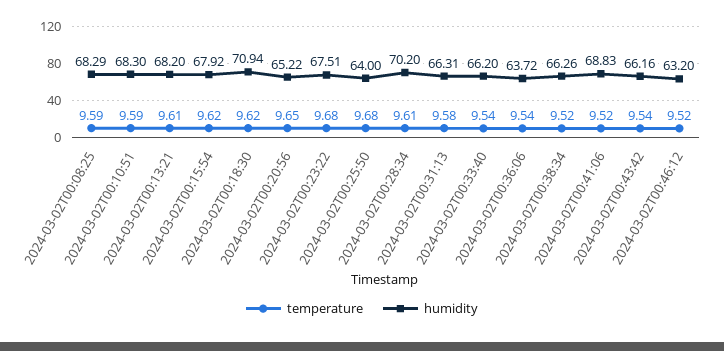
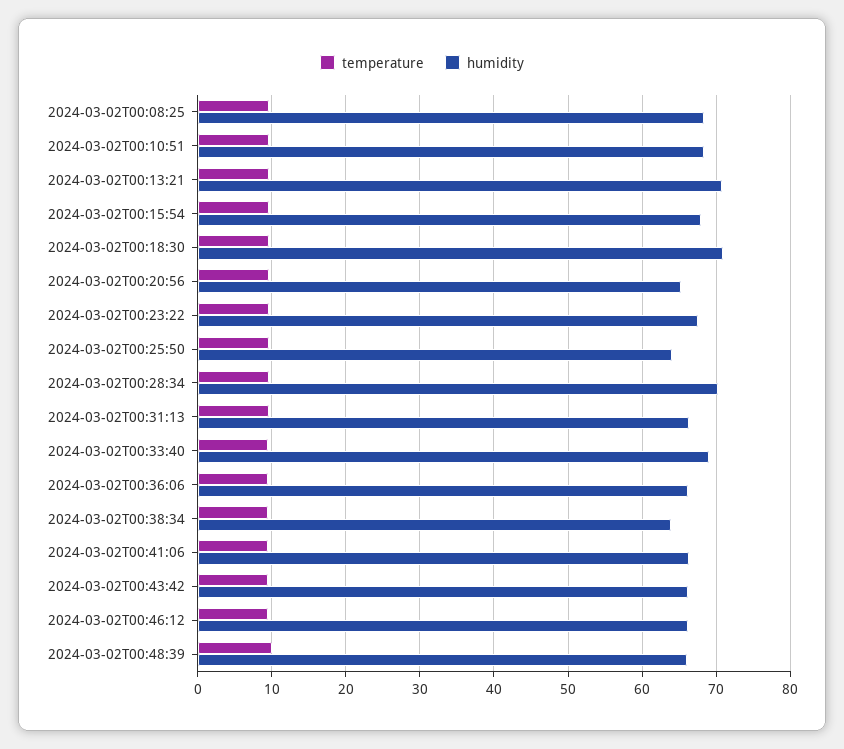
humidity, 2024-03-02T00:13:21: 68.2 -> 71
humidity, 2024-03-02T00:33:40: 66.2 -> 69
humidity, 2024-03-02T00:36:06: 63.72 -> 66
humidity, 2024-03-02T00:38:34: 66.26 -> 64
humidity, 2024-03-02T00:41:06: 68.83 -> 66
humidity, 2024-03-02T00:46:12: 63.2 -> 66
temperature, 2024-03-02T00:48:39: none -> 10
humidity, 2024-03-02T00:48:39: none -> 66

